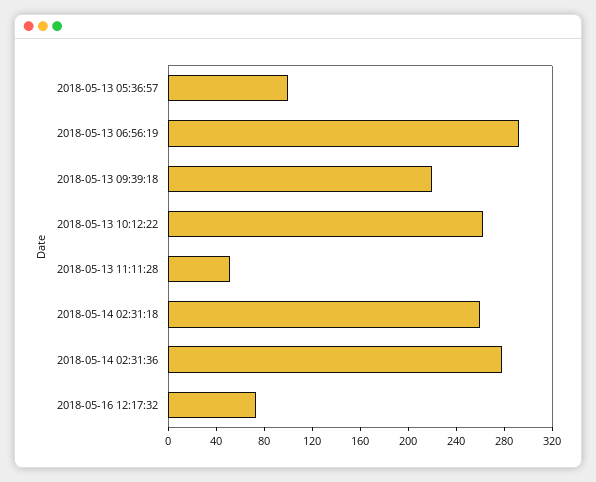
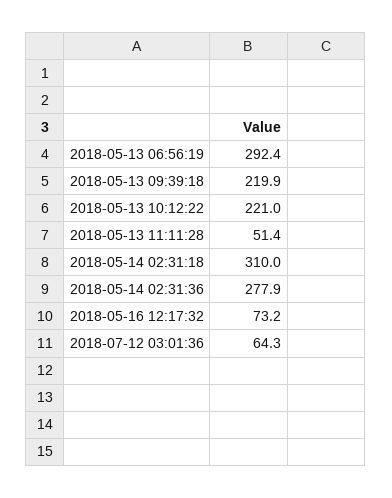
2018-05-13 05:36:57: 100 -> none
2018-05-13 10:12:22: 260 -> 221
2018-05-14 02:31:18: 260 -> 310
2018-07-12 03:01:36: none -> 64.3

